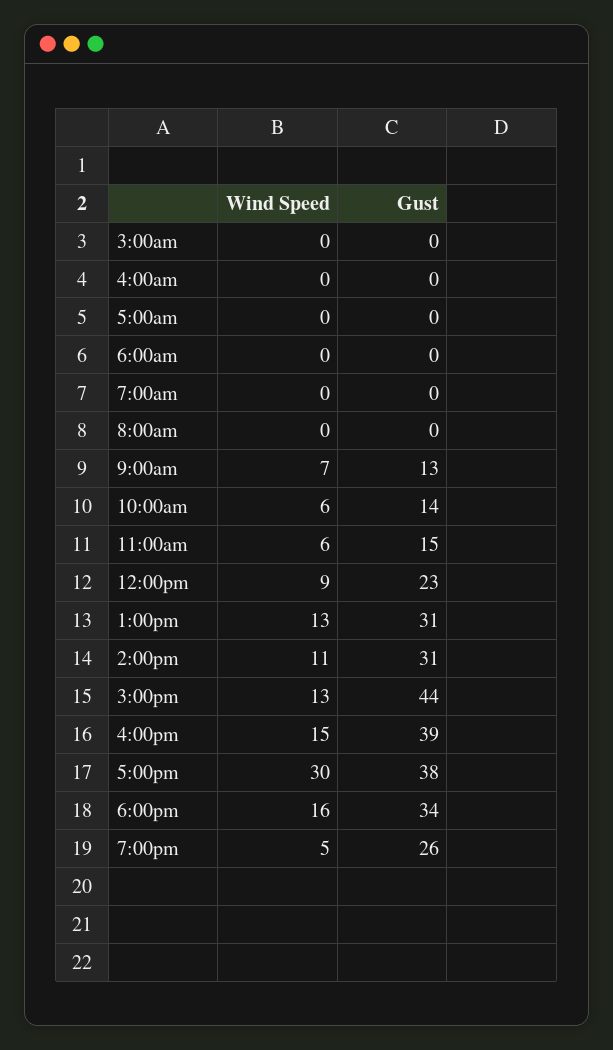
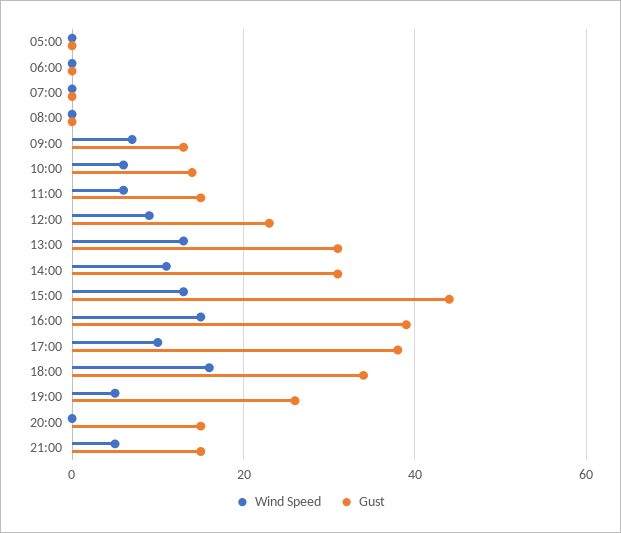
Wind Speed, 3:00am: 0 -> none
Gust, 3:00am: 0 -> none
Wind Speed, 4:00am: 0 -> none
Gust, 4:00am: 0 -> none
Wind Speed, 5:00pm: 30 -> 10
Wind Speed, 20:00: none -> 0
Gust, 20:00: none -> 15
Wind Speed, 21:00: none -> 5
Gust, 21:00: none -> 15

